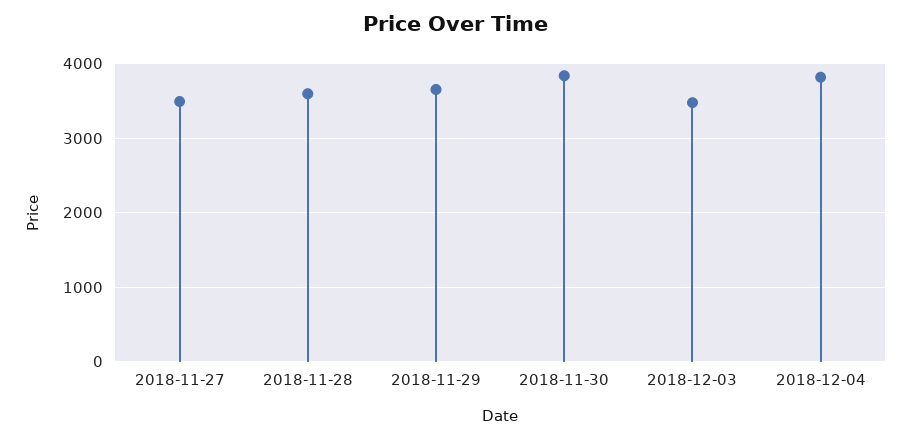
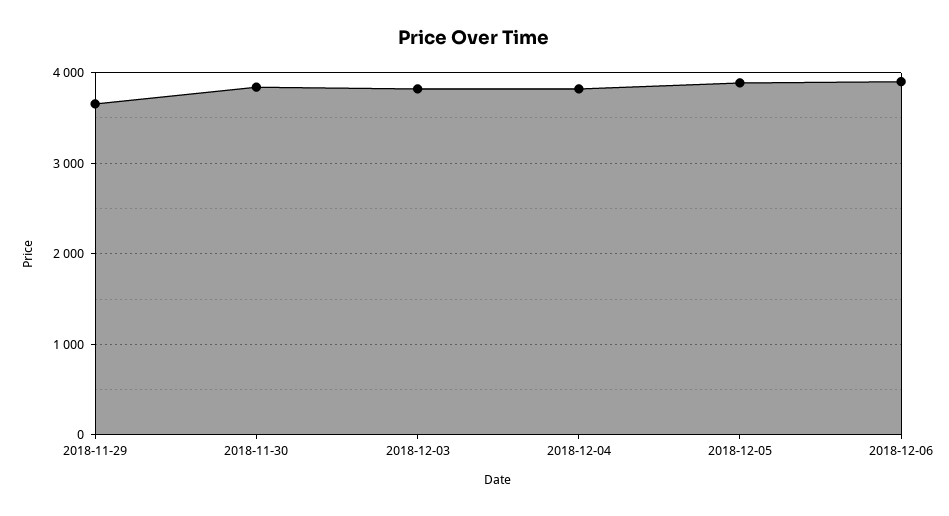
2018-11-27: 3500 -> none
2018-11-28: 3600 -> none
2018-12-03: 3500 -> 3800
2018-12-05: none -> 3900
2018-12-06: none -> 3900

